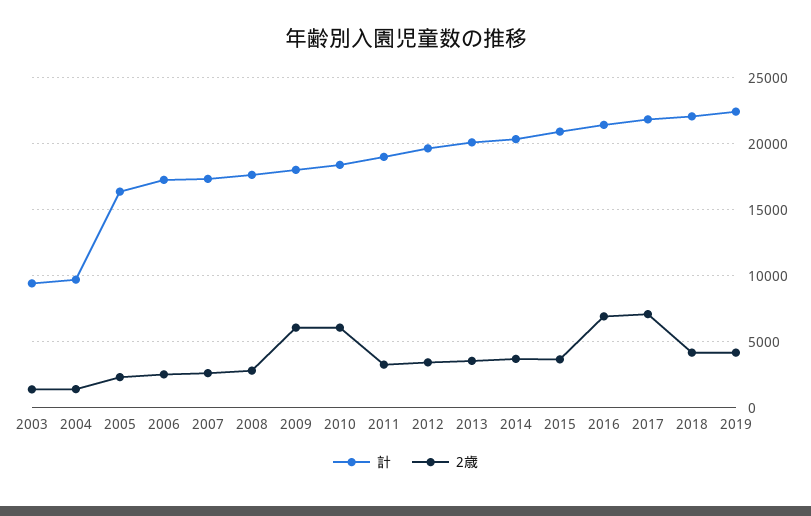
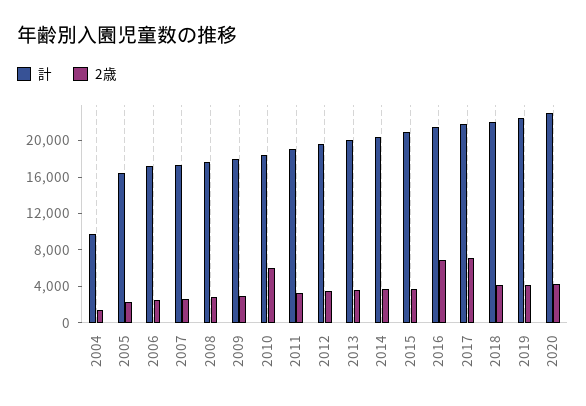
計, 2003: 9500 -> none
2歳, 2003: 1500 -> none
2歳, 2009: 6000 -> 3000
計, 2020: none -> 23000
2歳, 2020: none -> 4000

